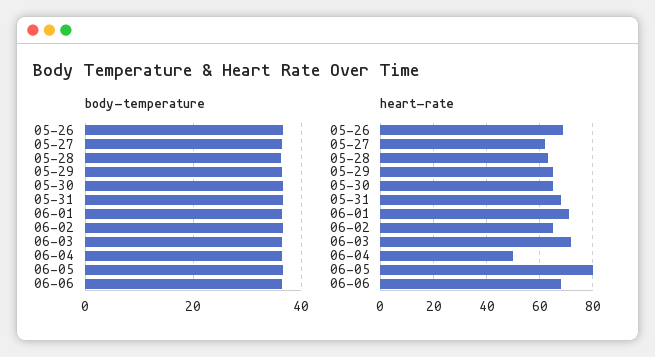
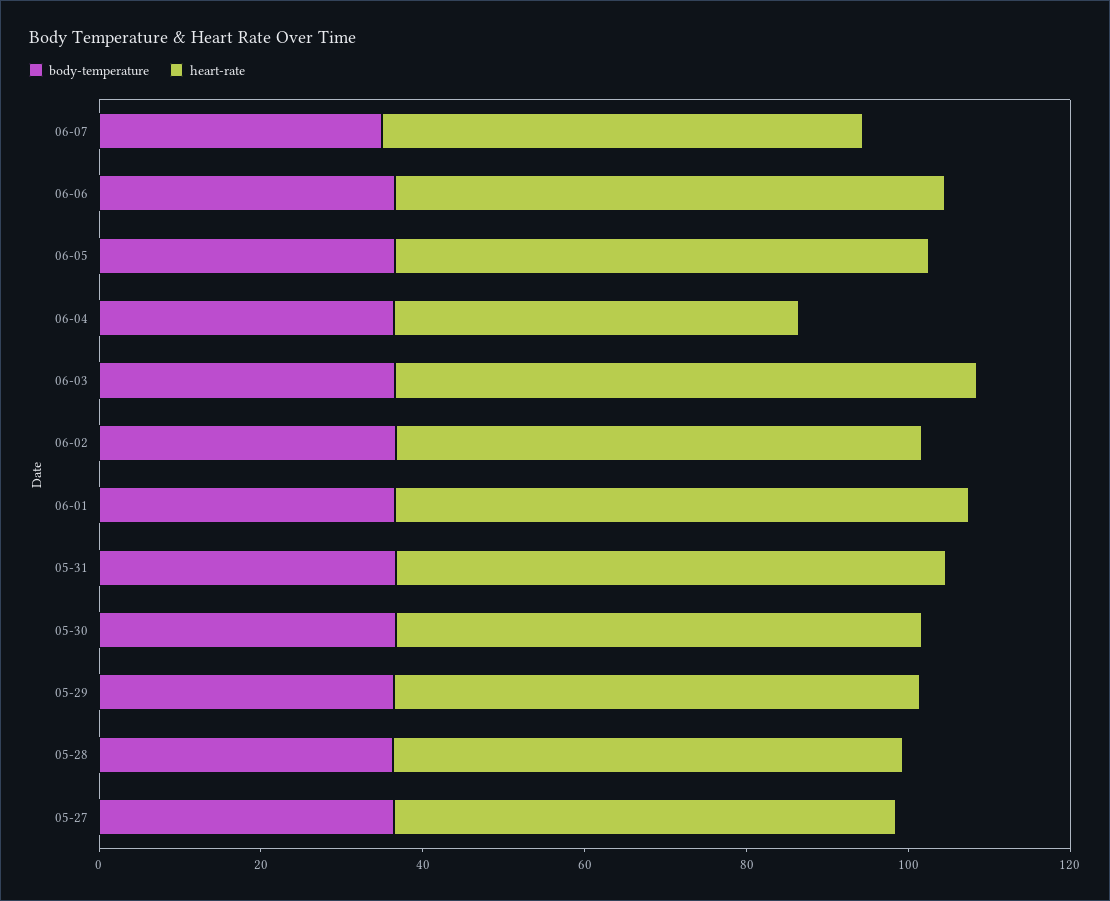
body-temperature, 05-26: 36 -> none
heart-rate, 05-26: 70 -> none
heart-rate, 06-05: 80 -> 65
body-temperature, 06-07: none -> 35
heart-rate, 06-07: none -> 60

